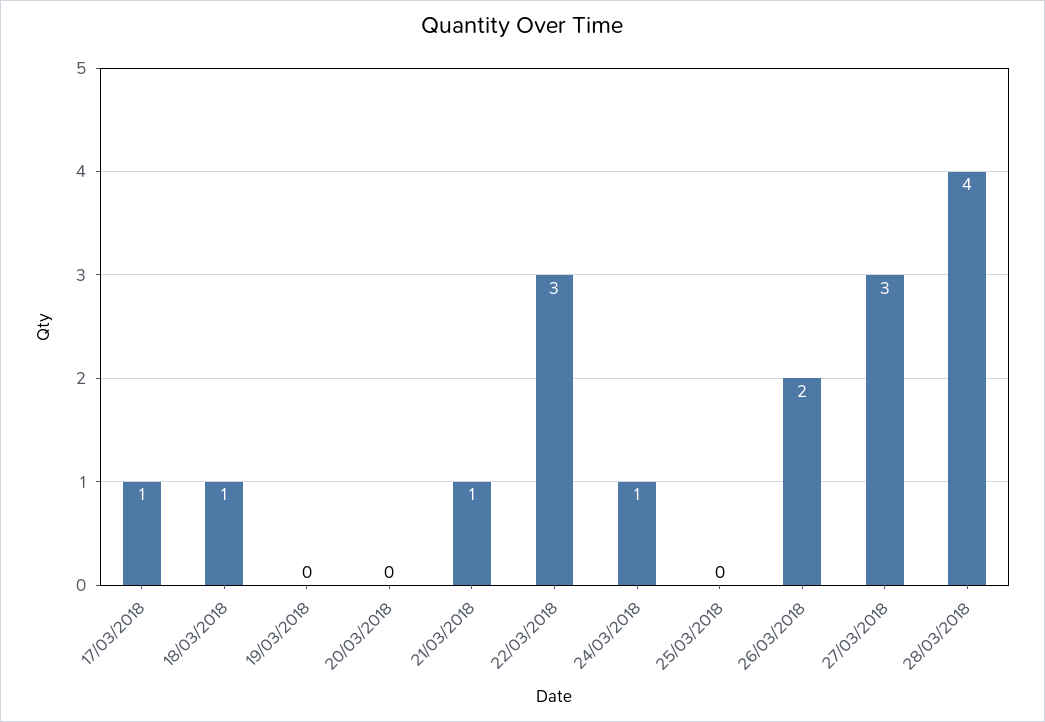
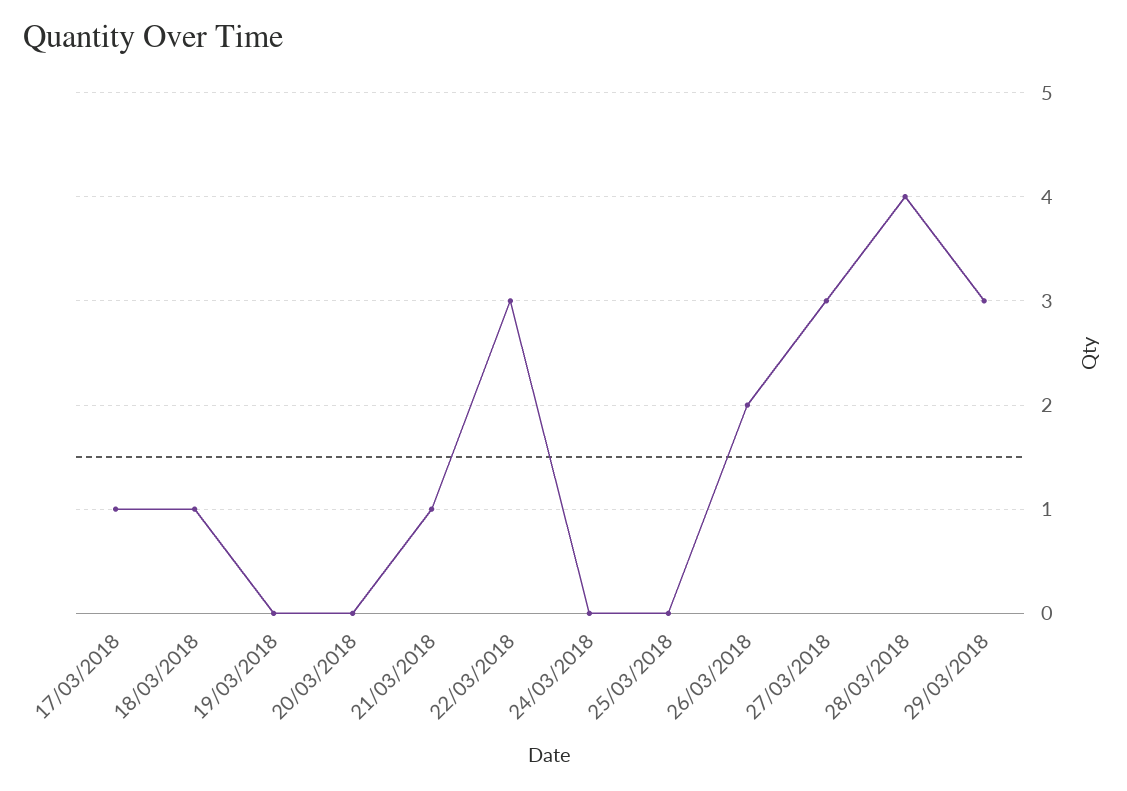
24/03/2018: 1 -> 0
29/03/2018: none -> 3

